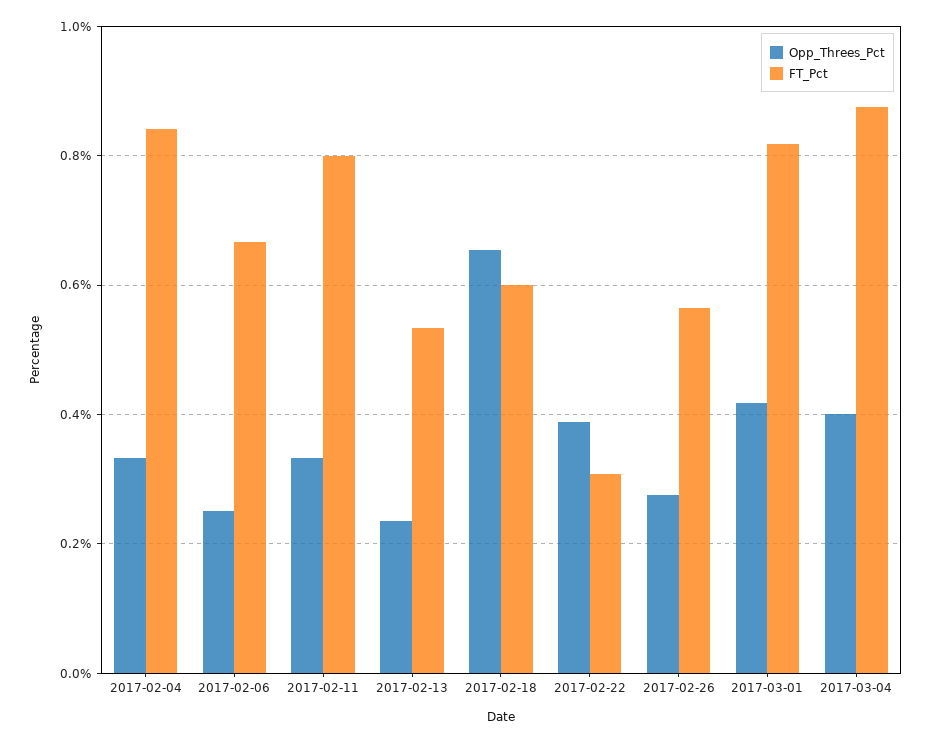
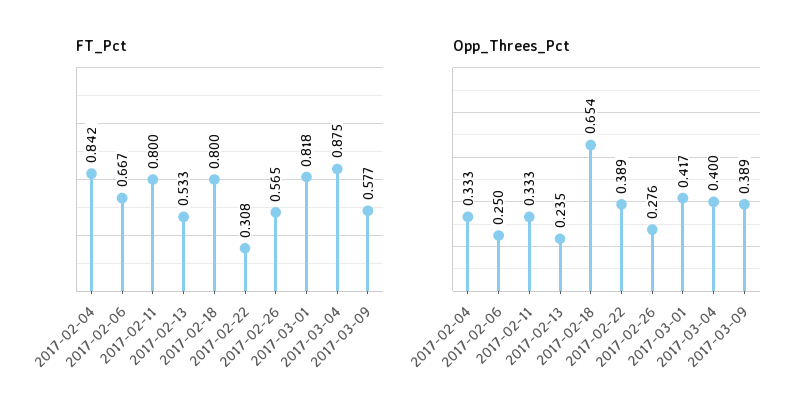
FT_Pct, 2017-02-18: 0.6 -> 0.8
FT_Pct, 2017-03-09: none -> 0.577
Opp_Threes_Pct, 2017-03-09: none -> 0.389

